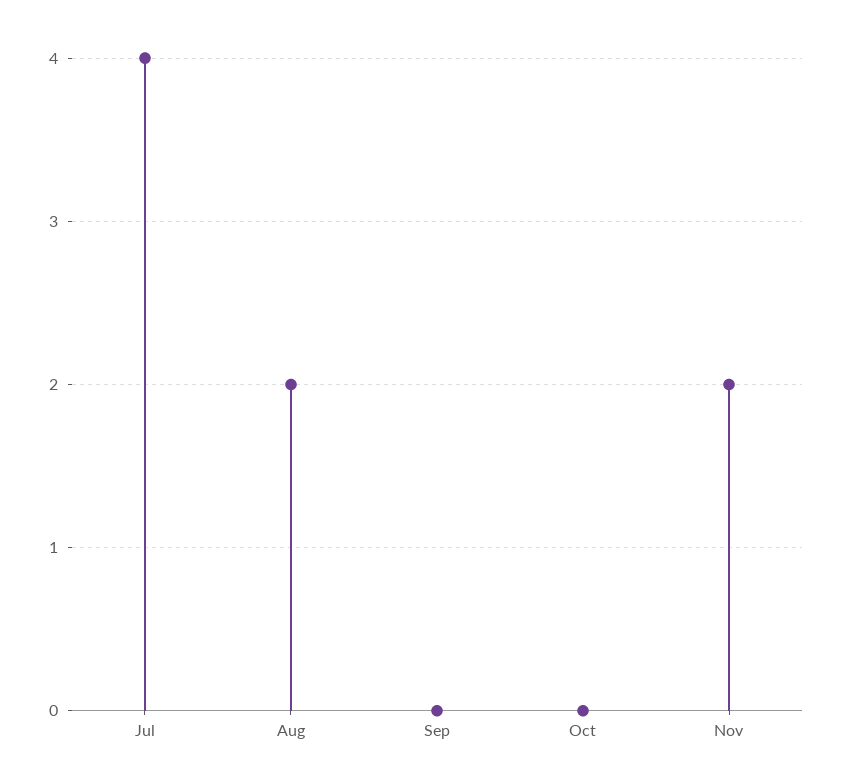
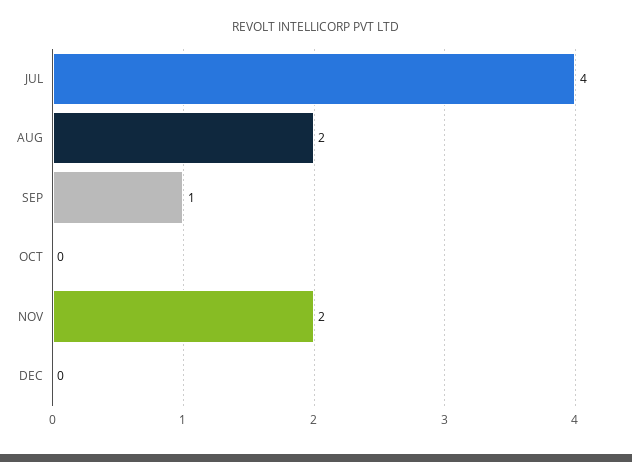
Sep: 0 -> 1
DEC: none -> 0

